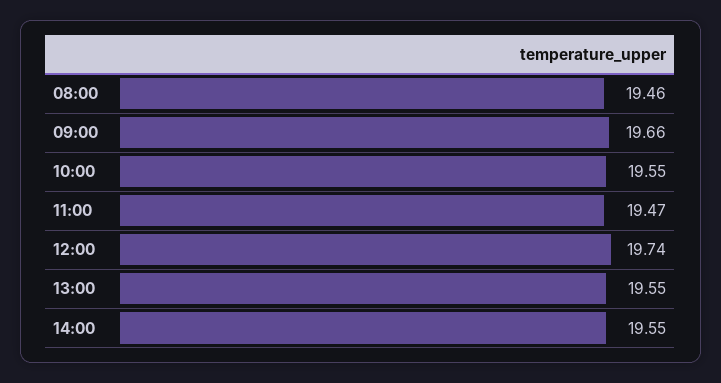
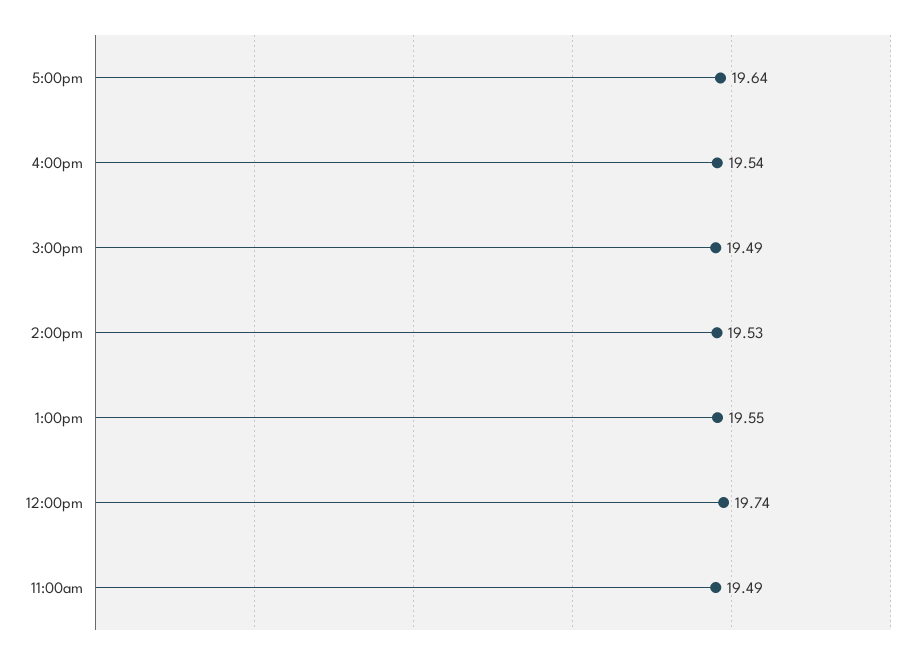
08:00: 19.46 -> none
09:00: 19.66 -> none
10:00: 19.55 -> none
11:00: 19.47 -> 19.49
14:00: 19.55 -> 19.53
5:00pm: none -> 19.64
4:00pm: none -> 19.54
3:00pm: none -> 19.49

